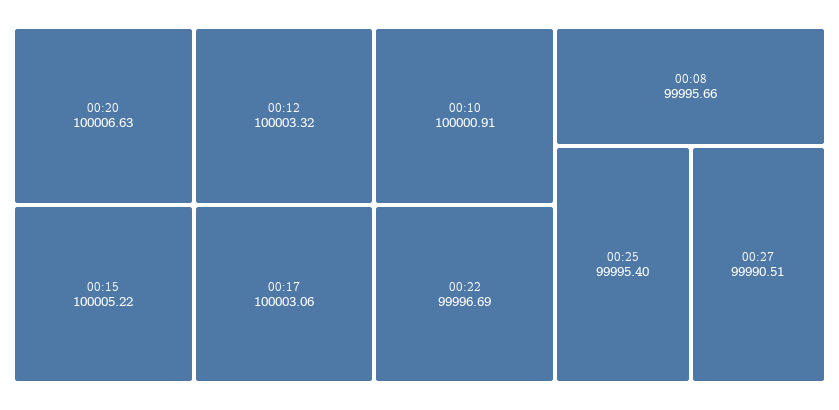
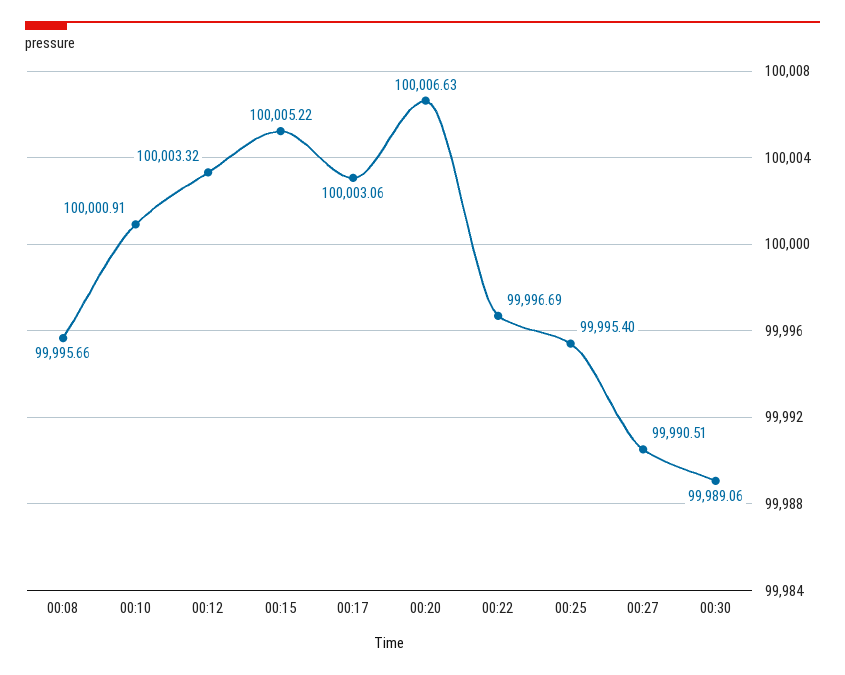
00:30: none -> 99989.06

